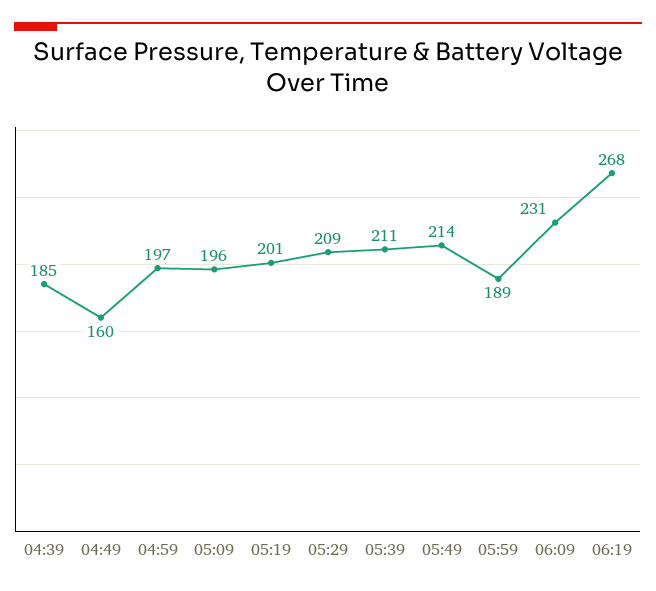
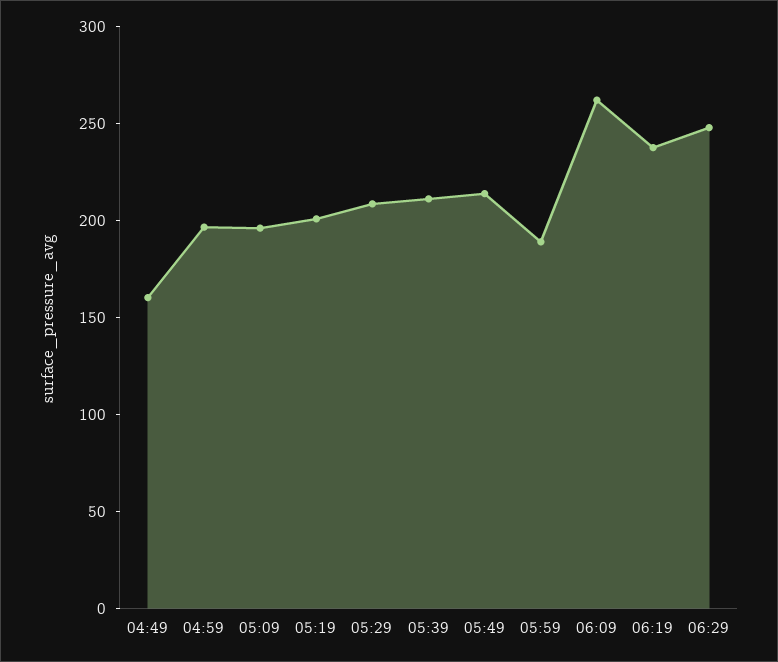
04:39: 185 -> none
06:09: 231 -> 260
06:19: 268 -> 240
06:29: none -> 250

